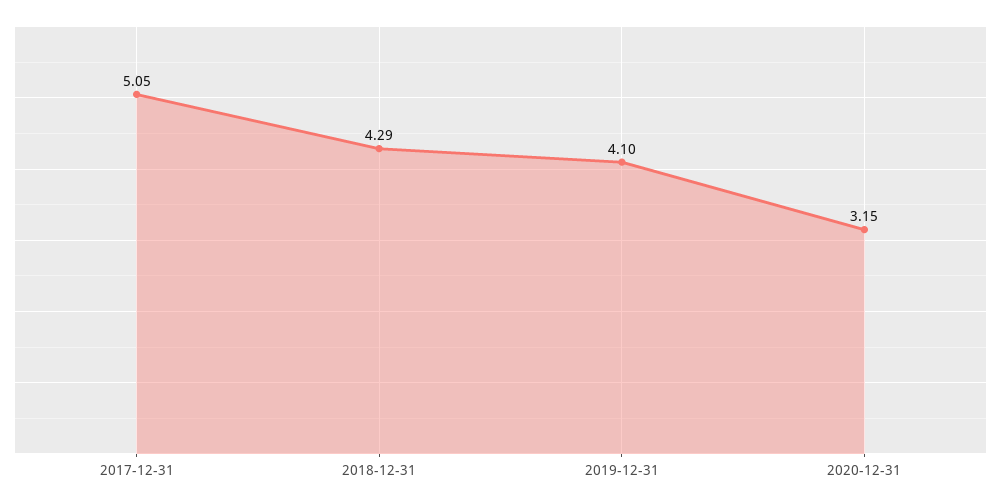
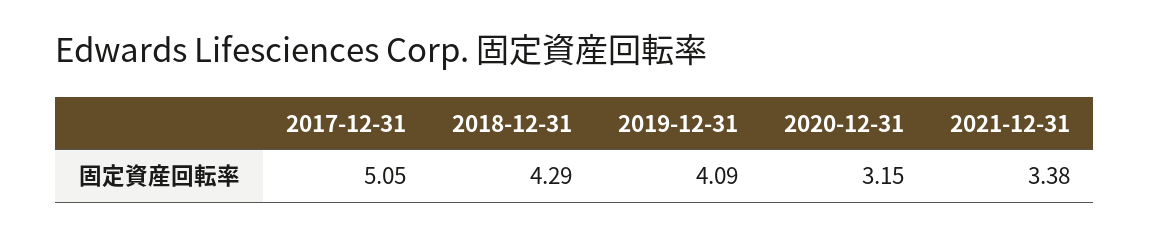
2019-12-31: 4.1 -> 4.09
2021-12-31: none -> 3.38

